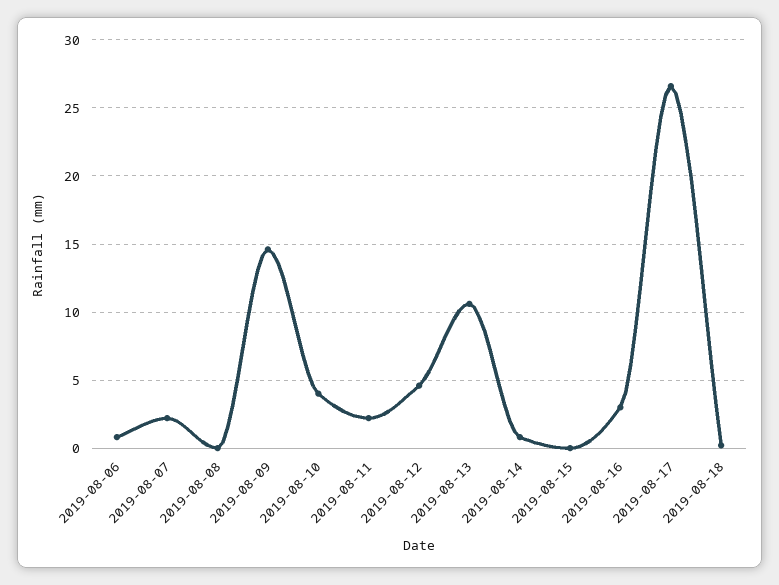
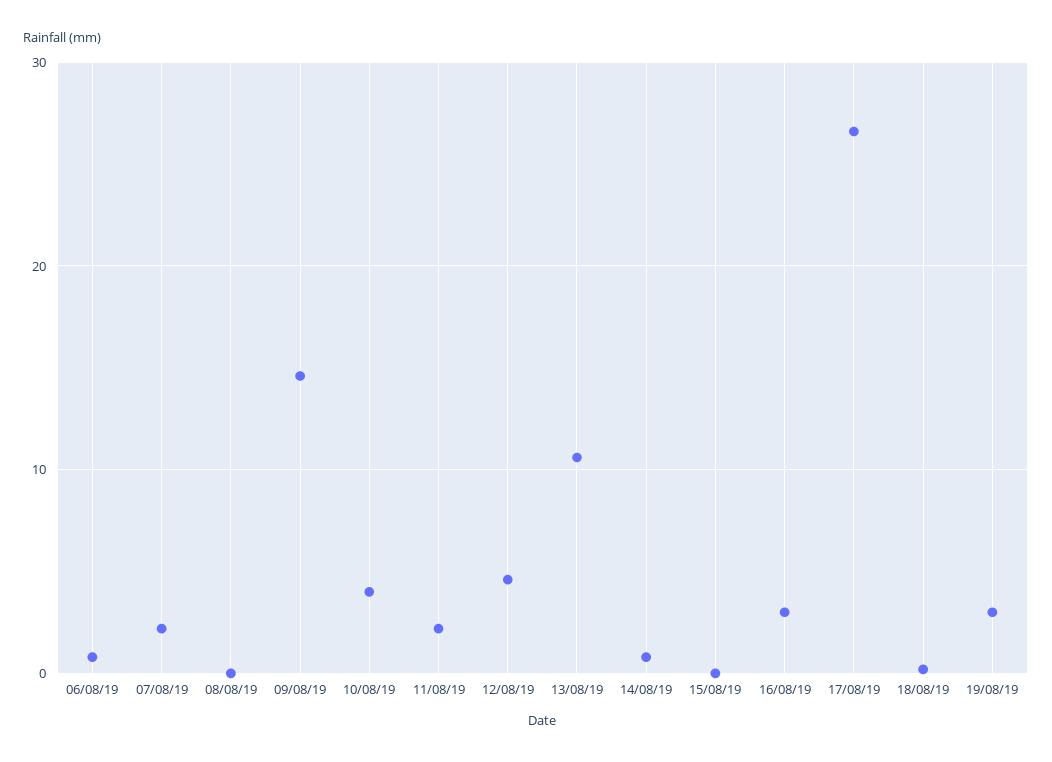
19/08/19: none -> 3

